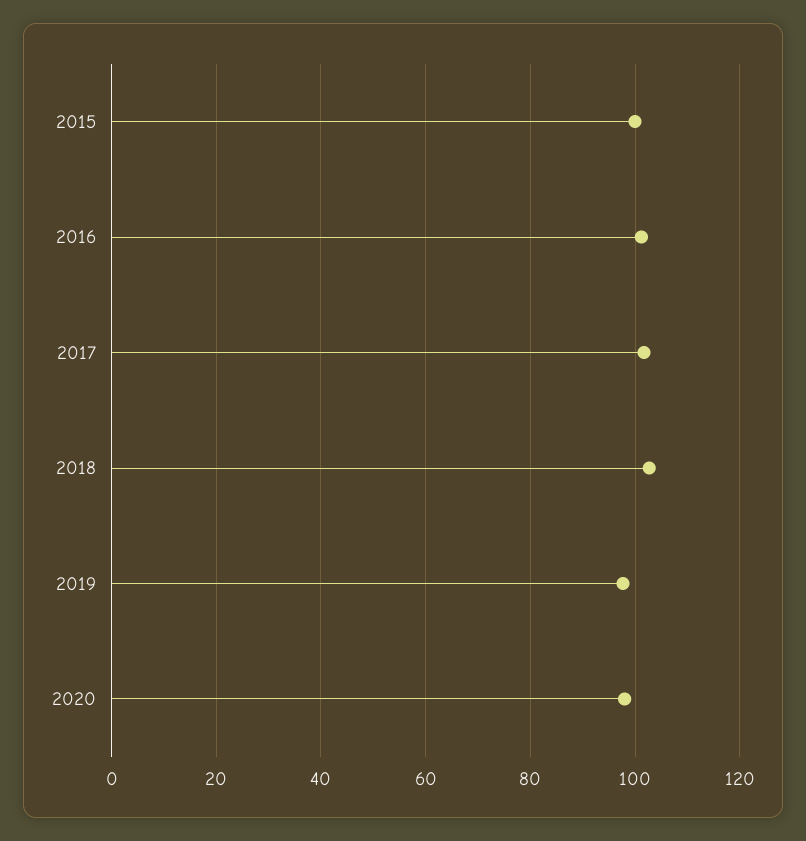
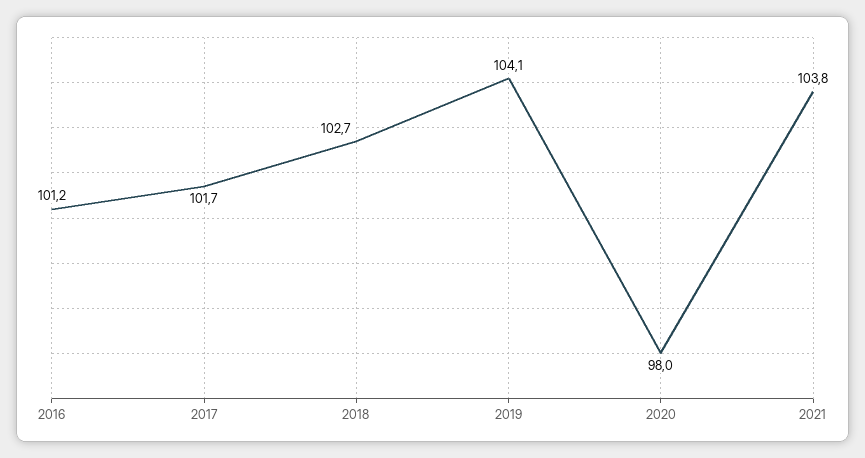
2015: 100 -> none
2019: 98 -> 104.1
2021: none -> 103.8

